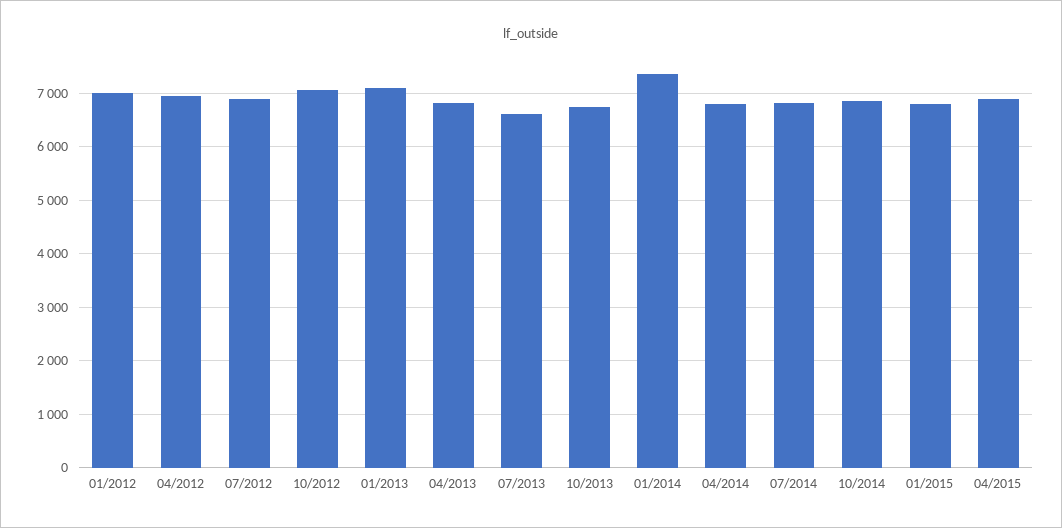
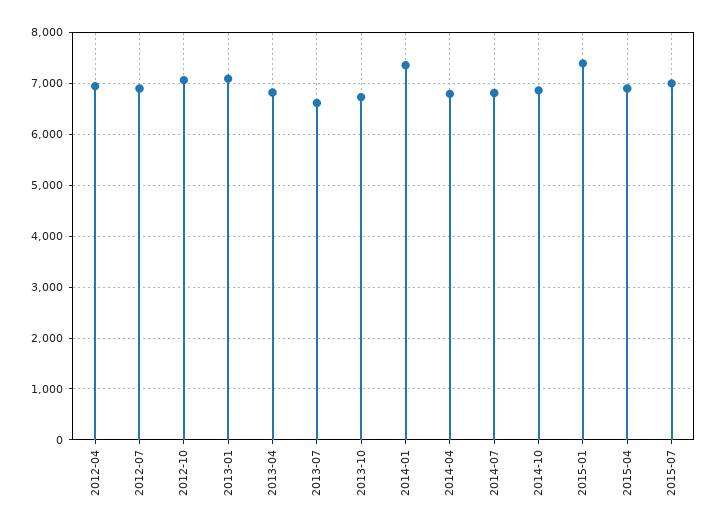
01/2012: 7000 -> none
01/2015: 6800 -> 7400
2015-07: none -> 7000

